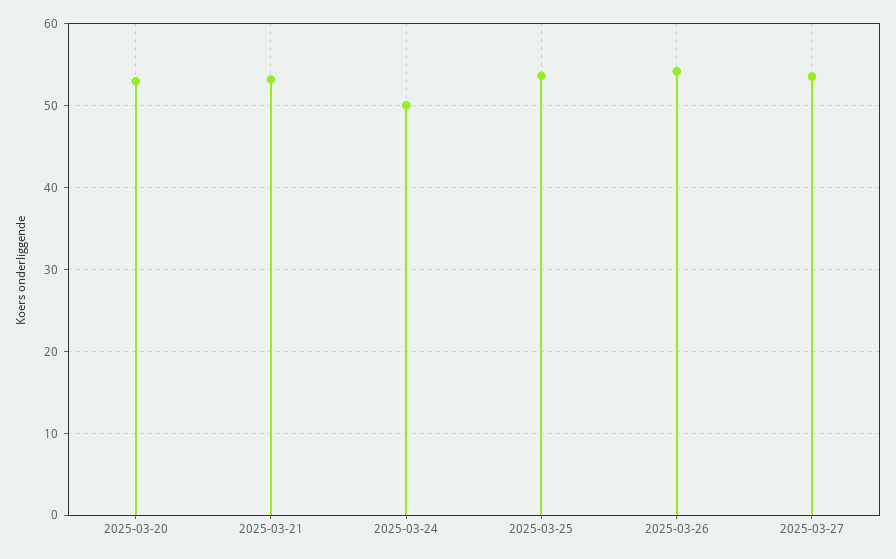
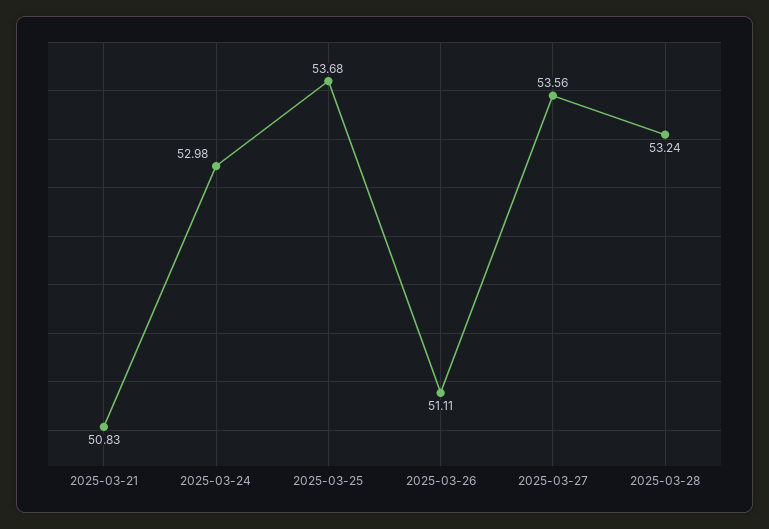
2025-03-20: 53 -> none
2025-03-21: 53 -> 50.83
2025-03-24: 50 -> 52.98
2025-03-26: 54 -> 51.11
2025-03-28: none -> 53.24

